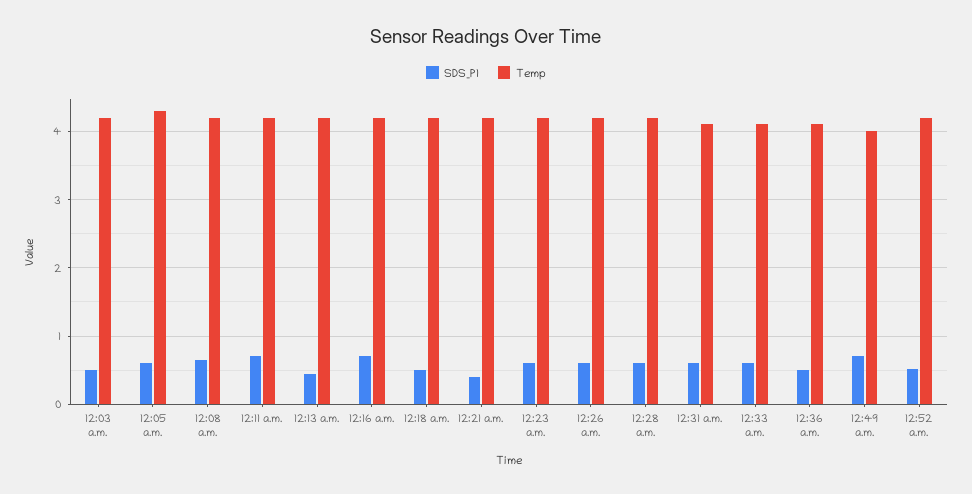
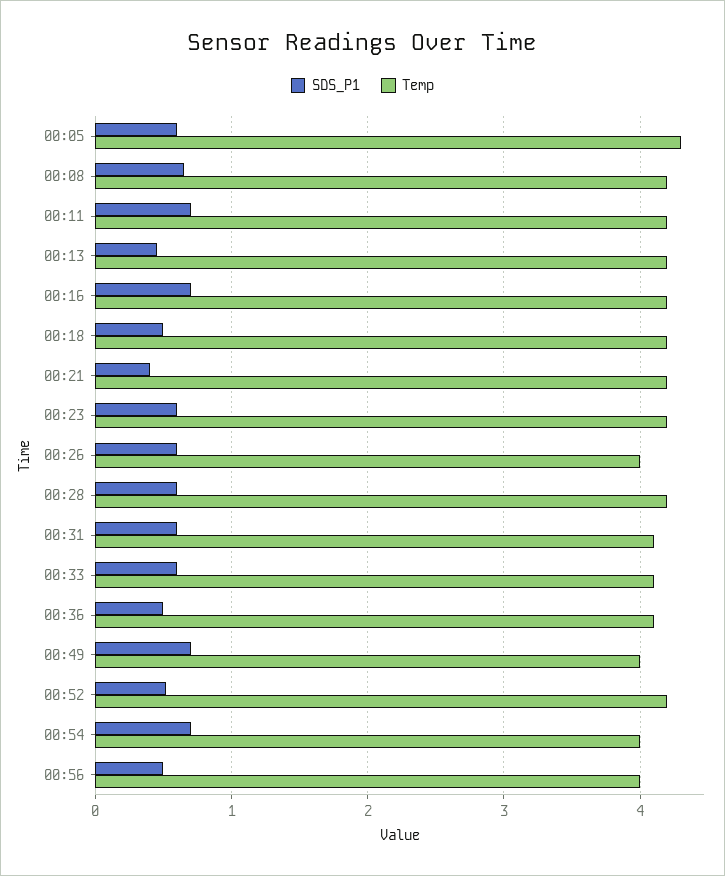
SDS_P1, 12:03 a.m.: 0.5 -> none
Temp, 12:03 a.m.: 4.2 -> none
Temp, 12:26 a.m.: 4.2 -> 4
SDS_P1, 00:54: none -> 0.7
Temp, 00:54: none -> 4
SDS_P1, 00:56: none -> 0.5
Temp, 00:56: none -> 4

